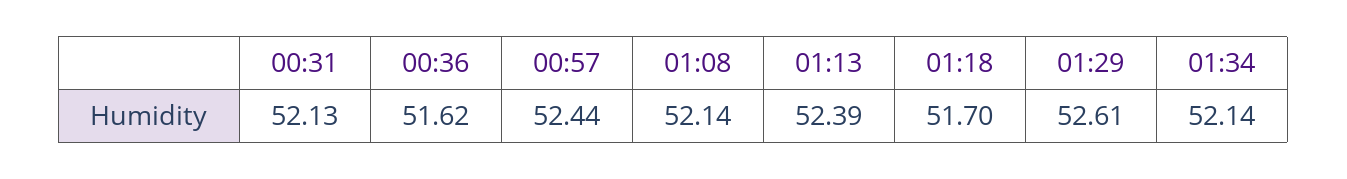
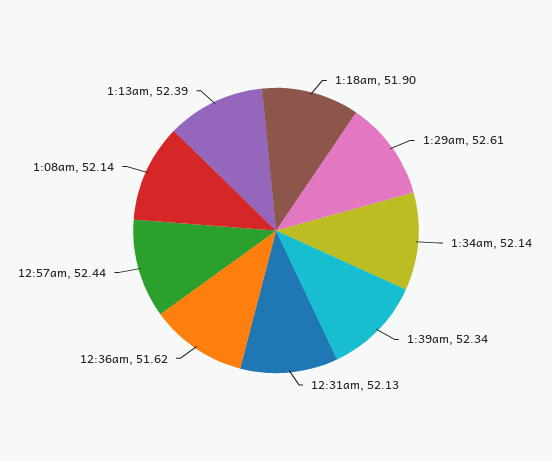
01:18: 51.7 -> 51.9
1:39am: none -> 52.34

